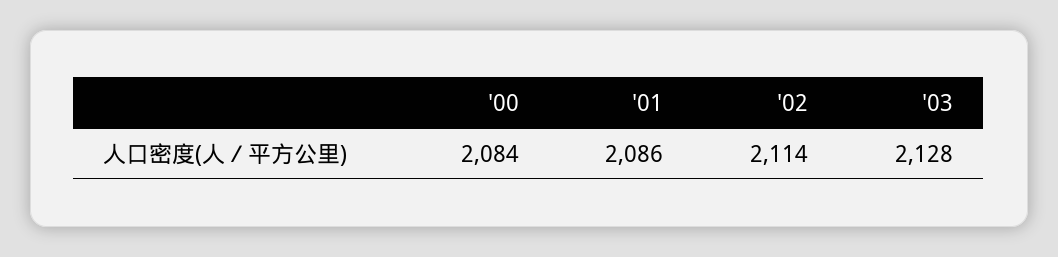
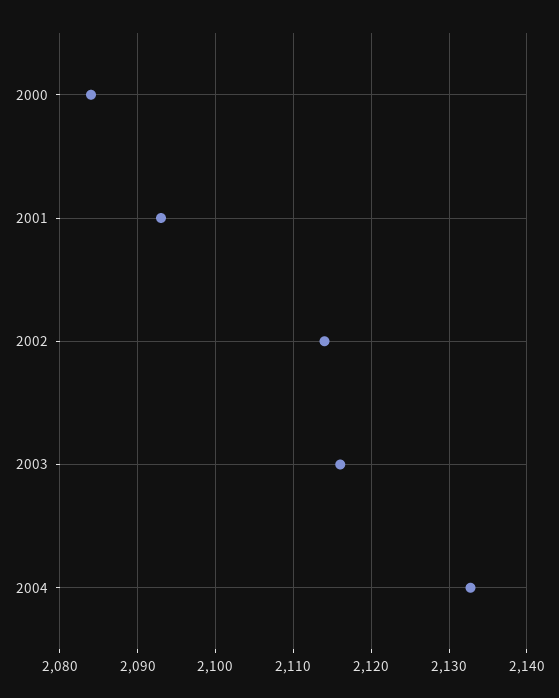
'01: 2086 -> 2093
'03: 2128 -> 2116
2004: none -> 2133

